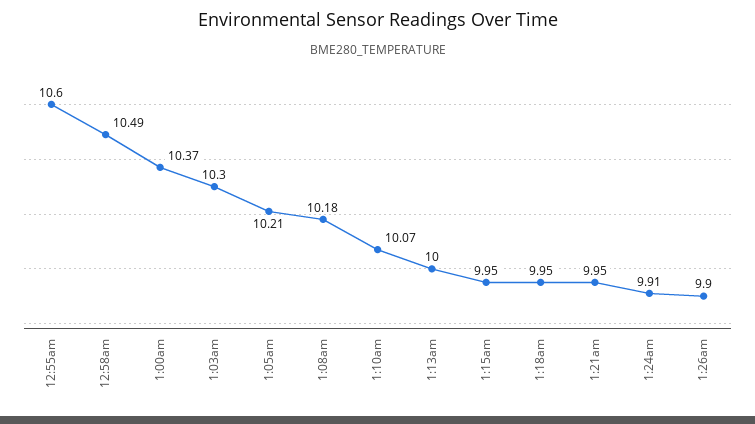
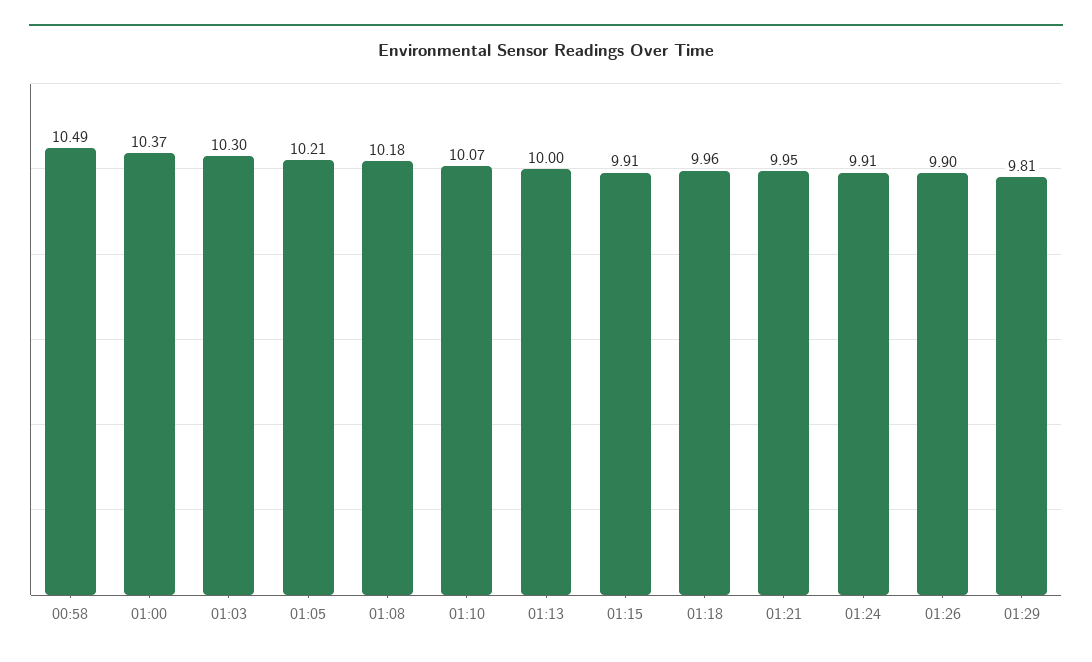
12:55am: 10.6 -> none
1:15am: 9.95 -> 9.91
1:18am: 9.95 -> 9.96
01:29: none -> 9.81

